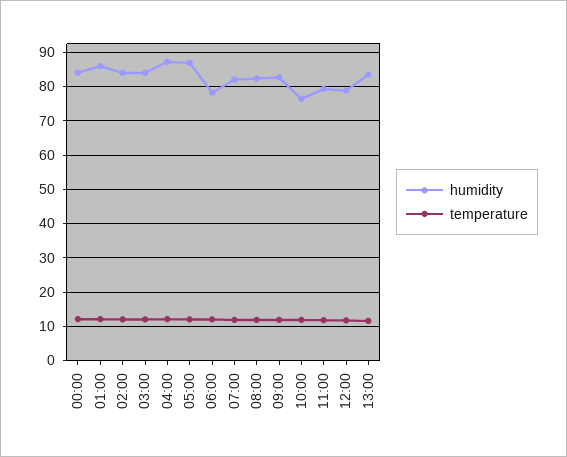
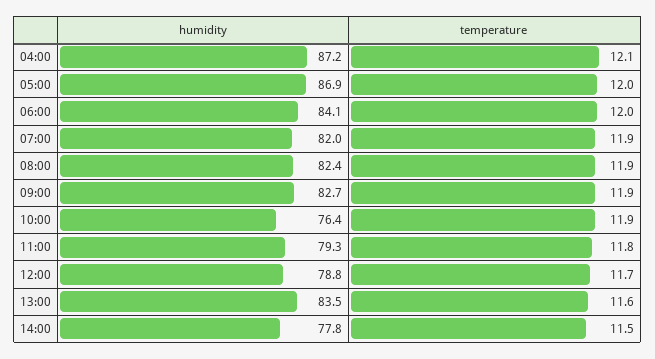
humidity, 00:00: 84 -> none
temperature, 00:00: 12 -> none
humidity, 01:00: 86 -> none
temperature, 01:00: 12 -> none
humidity, 02:00: 84 -> none
temperature, 02:00: 12 -> none
humidity, 03:00: 84 -> none
temperature, 03:00: 12 -> none
humidity, 06:00: 78 -> 84.1
humidity, 14:00: none -> 77.8
temperature, 14:00: none -> 11.5

